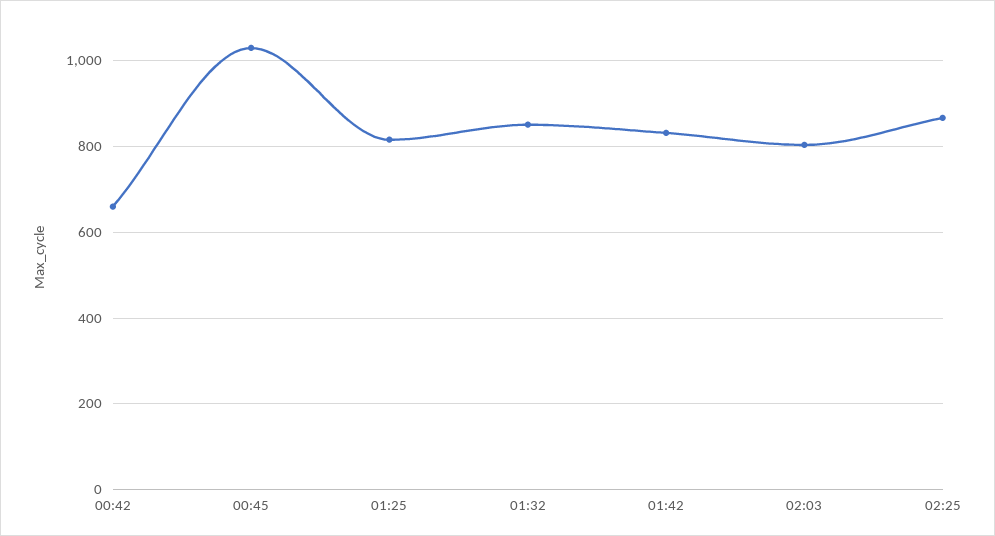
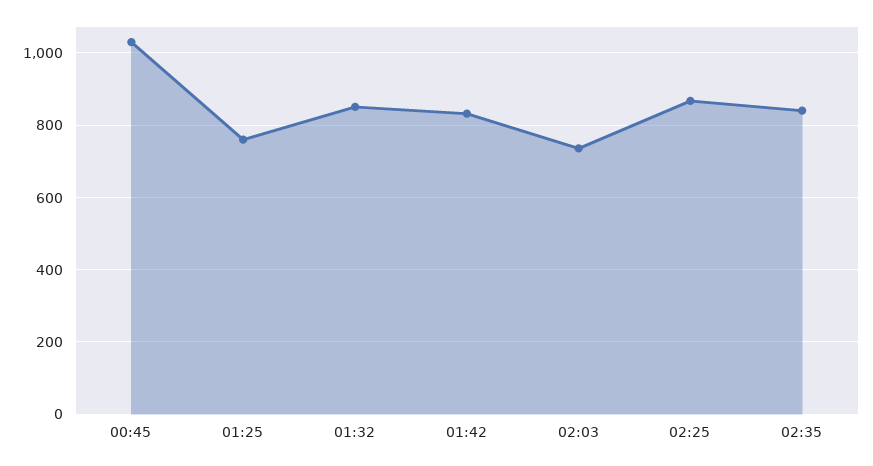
00:42: 660 -> none
01:25: 820 -> 760
02:03: 800 -> 740
02:35: none -> 840

